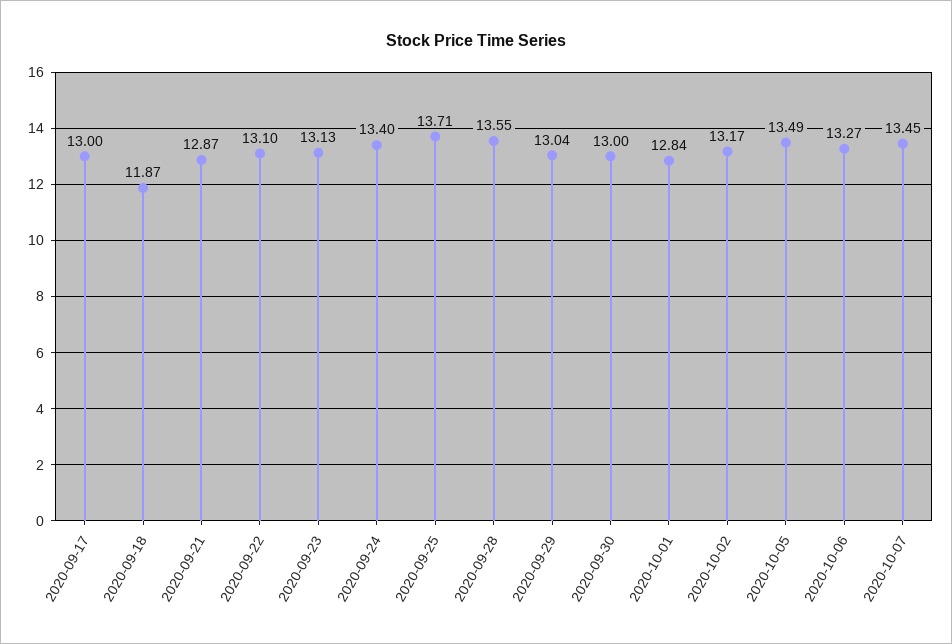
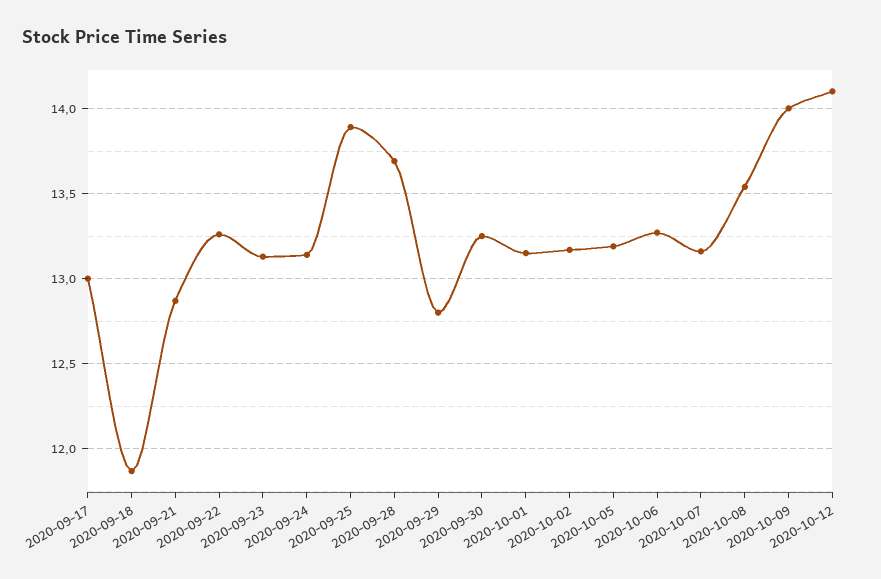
2020-09-22: 13.1 -> 13.25
2020-09-24: 13.4 -> 13.15
2020-09-25: 13.71 -> 13.9
2020-09-28: 13.55 -> 13.7
2020-09-29: 13.04 -> 12.8
2020-09-30: 13 -> 13.25
2020-10-01: 12.84 -> 13.15
2020-10-05: 13.49 -> 13.2
2020-10-07: 13.45 -> 13.15
2020-10-08: none -> 13.55
2020-10-09: none -> 14
2020-10-12: none -> 14.1

